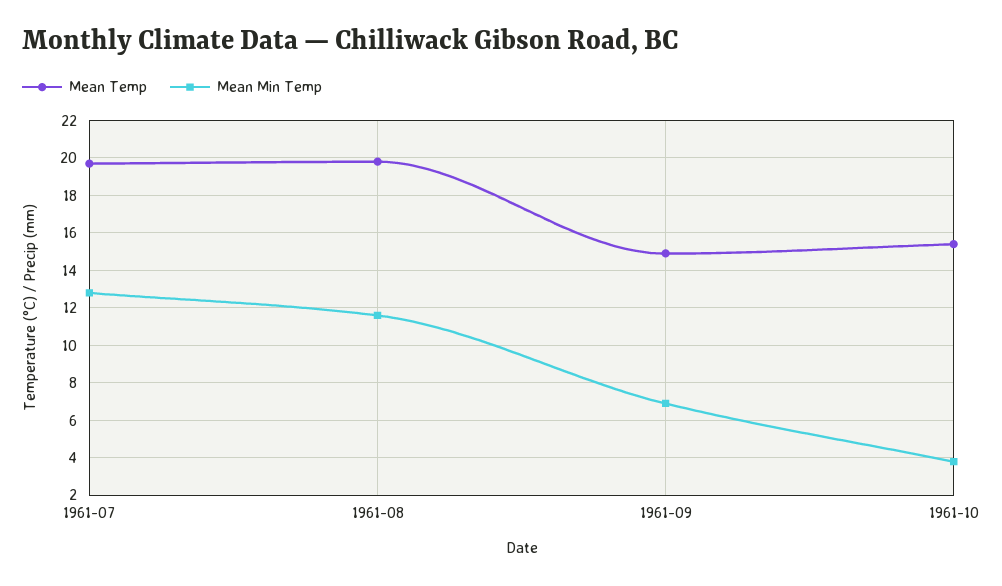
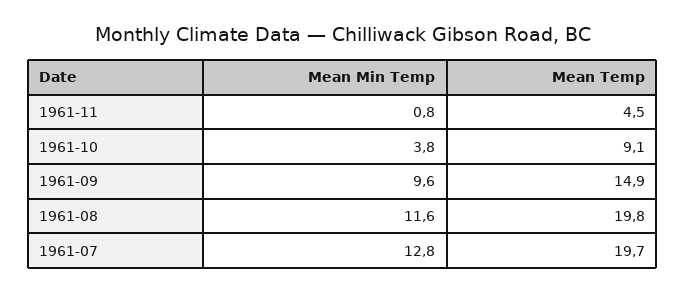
Mean Min Temp, 1961-09: 7 -> 9.6
Mean Temp, 1961-10: 15.5 -> 9.1
Mean Min Temp, 1961-11: none -> 0.8
Mean Temp, 1961-11: none -> 4.5

